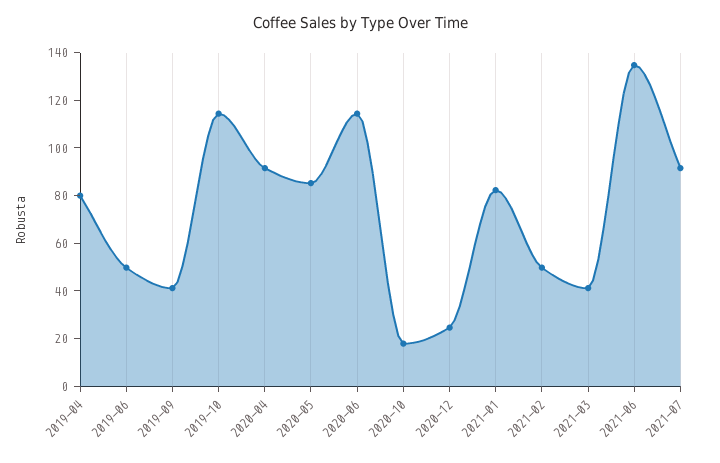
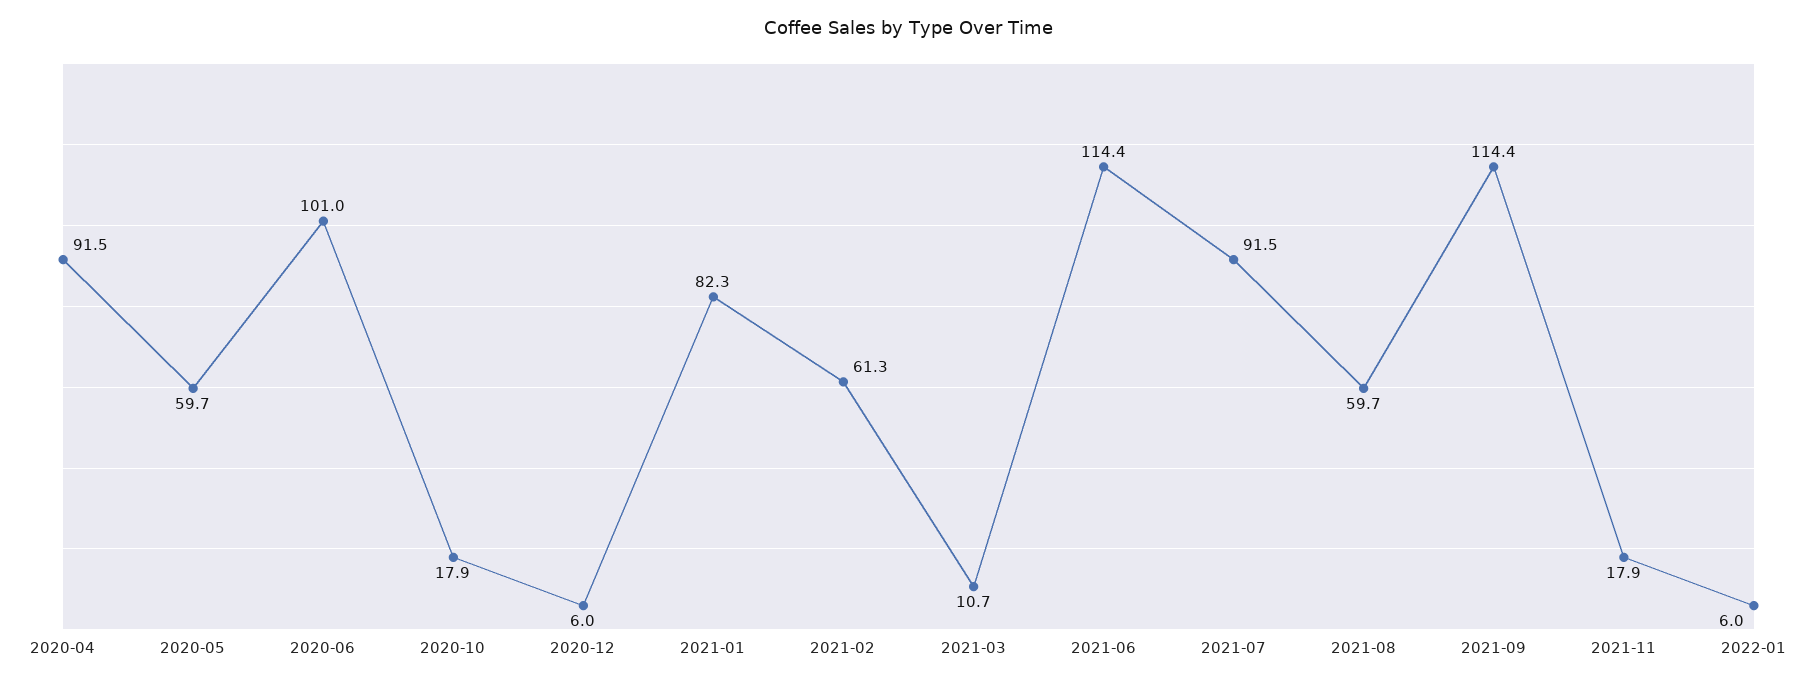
2019-04: 80 -> none
2019-06: 50 -> none
2019-09: 40 -> none
2019-10: 115 -> none
2020-05: 85 -> 59.7
2020-06: 115 -> 101
2020-12: 25 -> 6
2021-02: 50 -> 61.3
2021-03: 40 -> 10.7
2021-06: 135 -> 114.4
2021-08: none -> 59.7
2021-09: none -> 114.4
2021-11: none -> 17.9
2022-01: none -> 6

